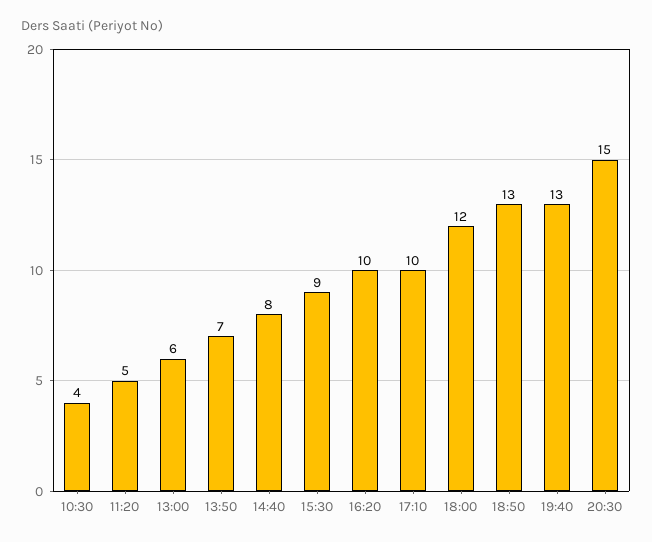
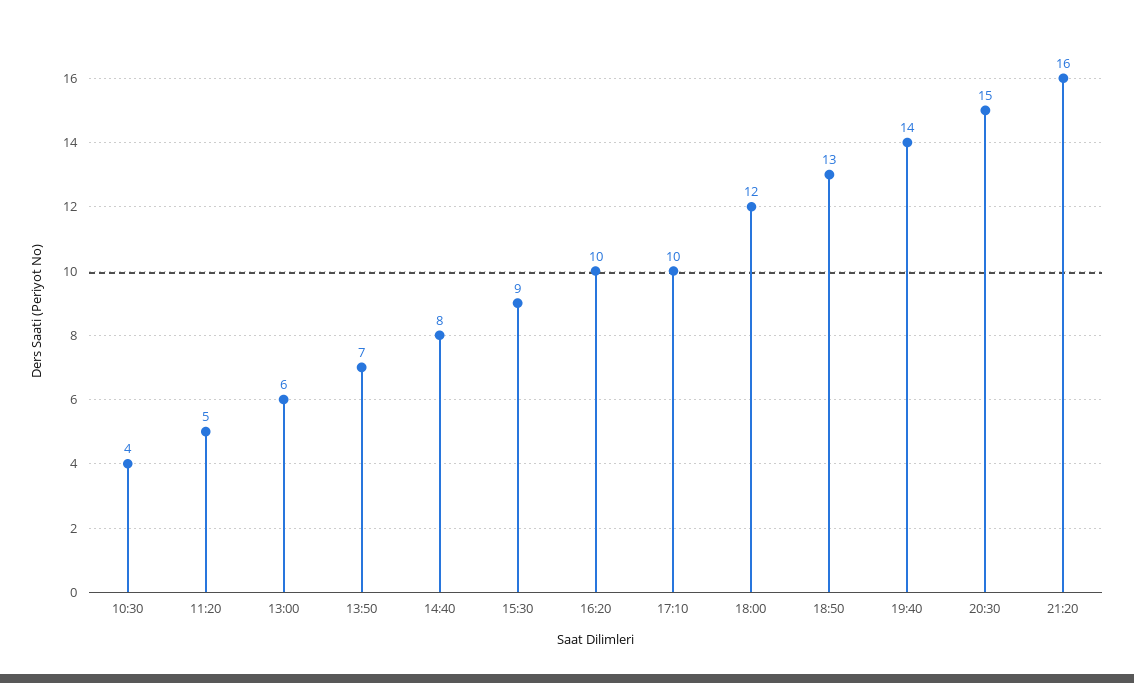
19:40: 13 -> 14
21:20: none -> 16

